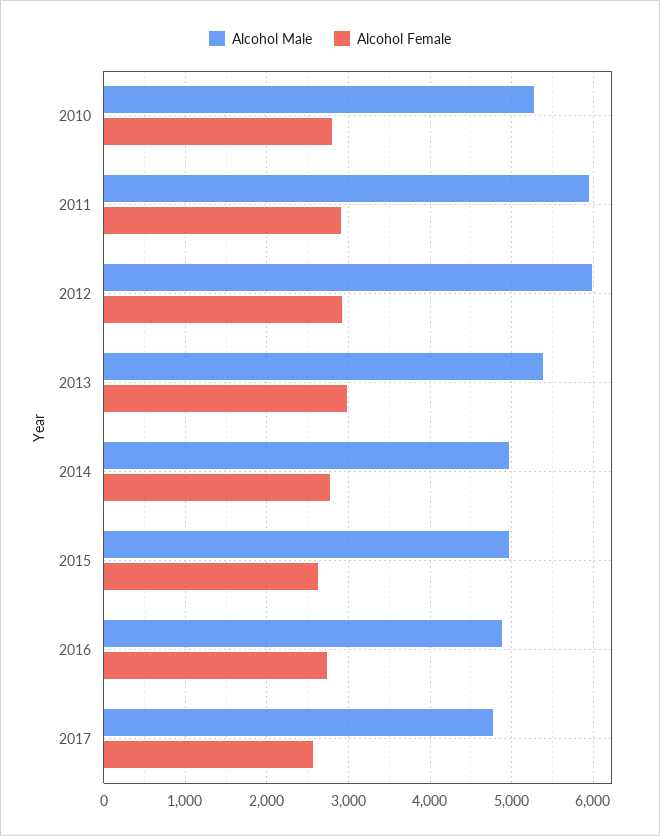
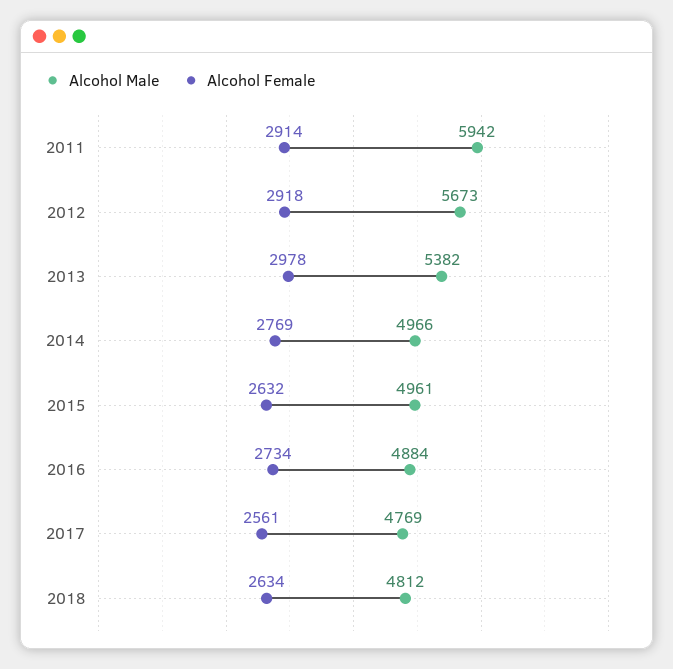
Alcohol Male, 2010: 5300 -> none
Alcohol Female, 2010: 2800 -> none
Alcohol Male, 2012: 6000 -> 5673
Alcohol Male, 2018: none -> 4812
Alcohol Female, 2018: none -> 2634

